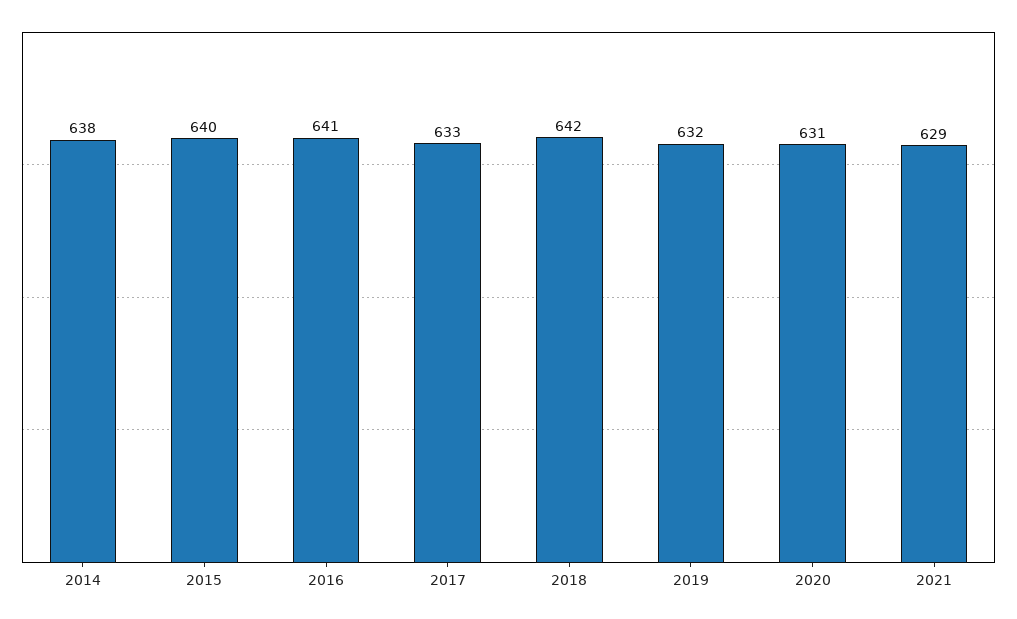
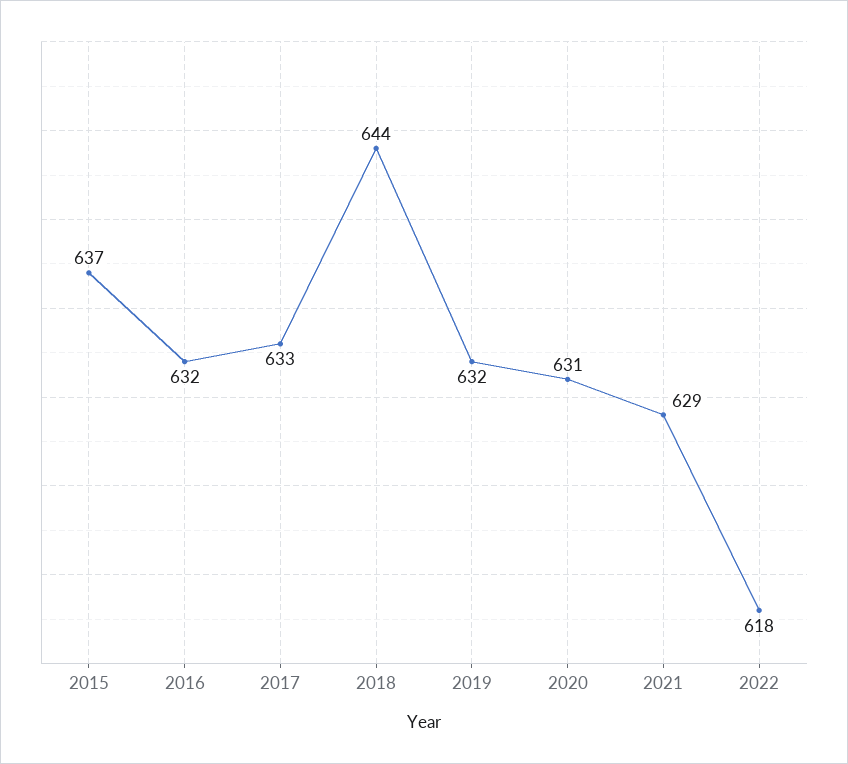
2014: 638 -> none
2015: 640 -> 637
2016: 641 -> 632
2018: 642 -> 644
2022: none -> 618

